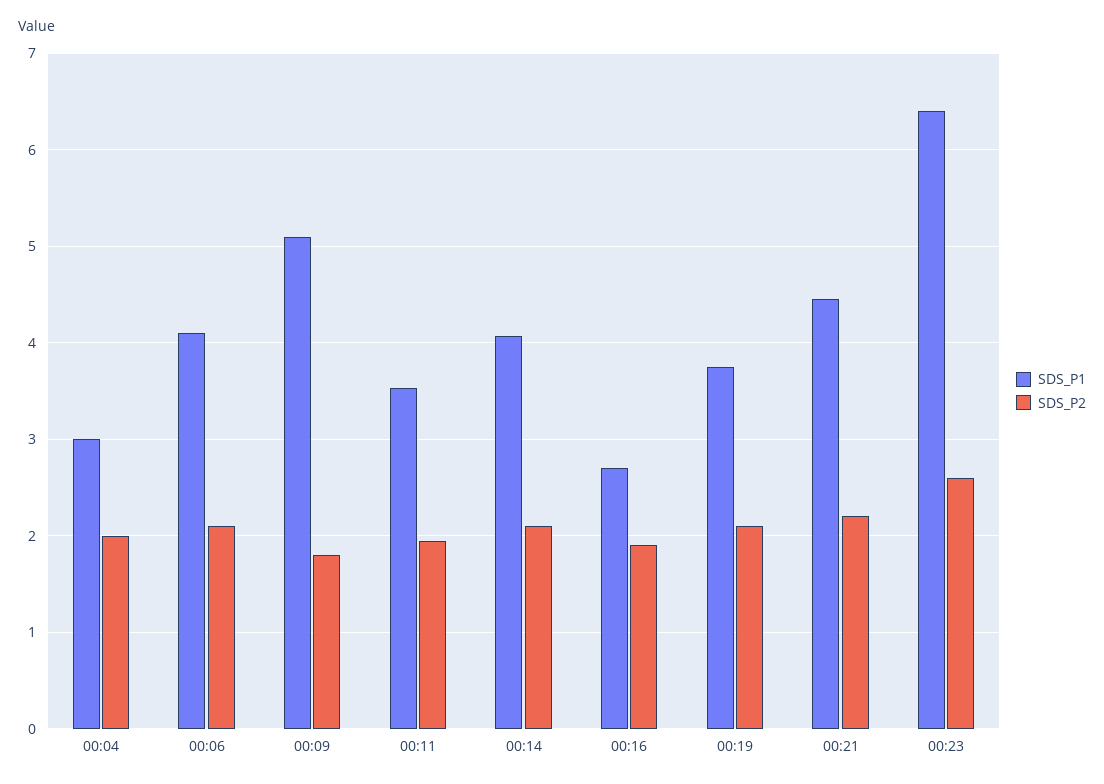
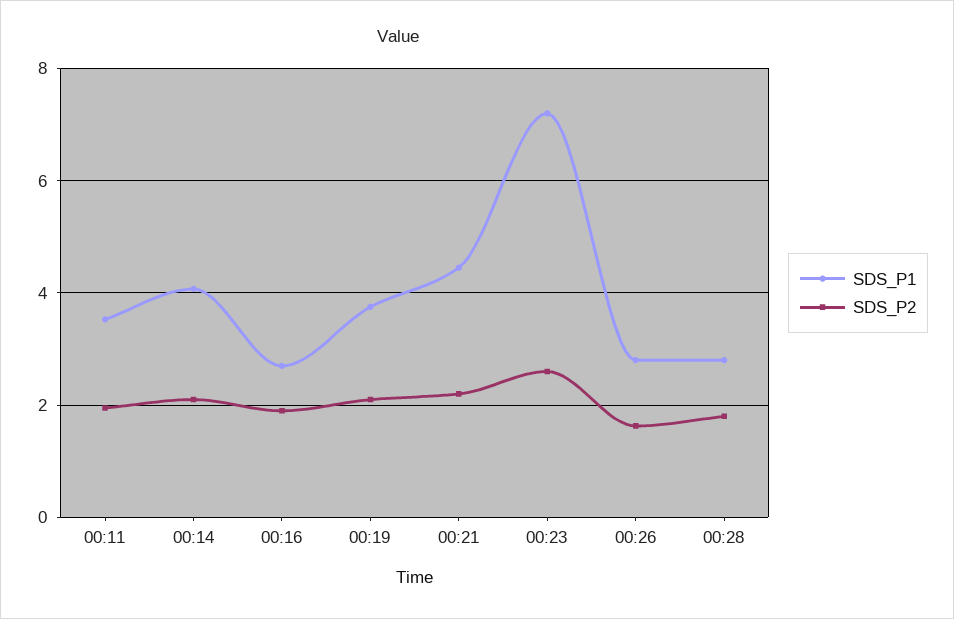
SDS_P1, 00:04: 3 -> none
SDS_P2, 00:04: 2 -> none
SDS_P1, 00:06: 4.1 -> none
SDS_P2, 00:06: 2.1 -> none
SDS_P1, 00:09: 5.1 -> none
SDS_P2, 00:09: 1.8 -> none
SDS_P1, 00:23: 6.4 -> 7.2
SDS_P1, 00:26: none -> 2.8
SDS_P2, 00:26: none -> 1.6
SDS_P1, 00:28: none -> 2.8
SDS_P2, 00:28: none -> 1.8

